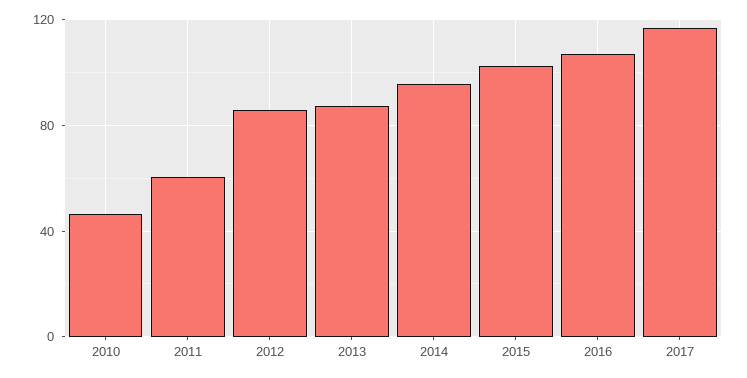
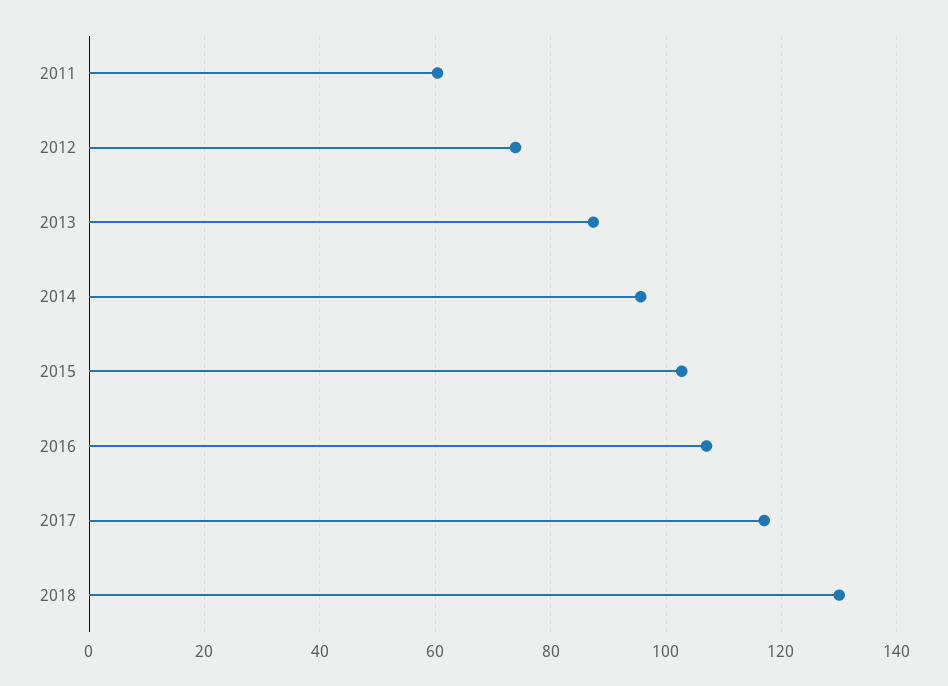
2010: 45 -> none
2012: 85 -> 74
2018: none -> 130

